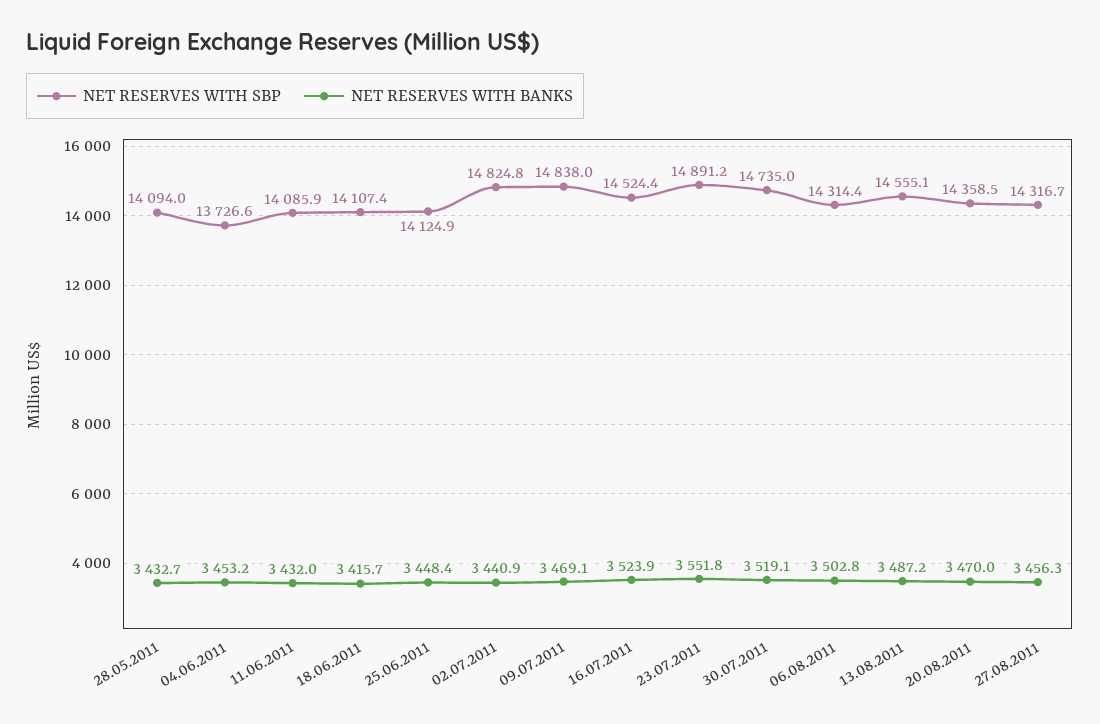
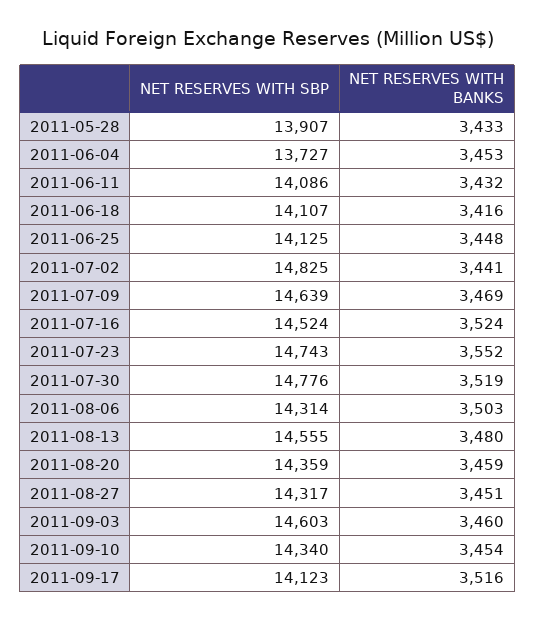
NET RESERVES WITH SBP, 28.05.2011: 14094 -> 13907
NET RESERVES WITH SBP, 09.07.2011: 14838 -> 14639
NET RESERVES WITH SBP, 23.07.2011: 14891.2 -> 14743
NET RESERVES WITH SBP, 30.07.2011: 14735 -> 14776
NET RESERVES WITH BANKS, 13.08.2011: 3487.2 -> 3480
NET RESERVES WITH BANKS, 20.08.2011: 3470 -> 3459
NET RESERVES WITH BANKS, 27.08.2011: 3456.3 -> 3451
NET RESERVES WITH SBP, 2011-09-03: none -> 14603
NET RESERVES WITH BANKS, 2011-09-03: none -> 3460
NET RESERVES WITH SBP, 2011-09-10: none -> 14340
NET RESERVES WITH BANKS, 2011-09-10: none -> 3454
NET RESERVES WITH SBP, 2011-09-17: none -> 14123
NET RESERVES WITH BANKS, 2011-09-17: none -> 3516

